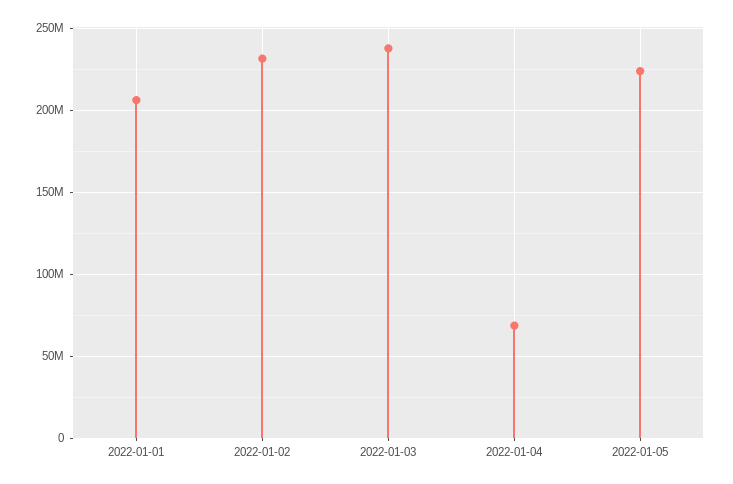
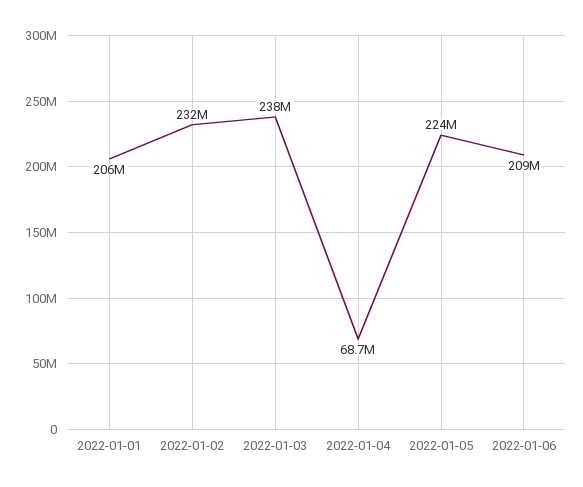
2022-01-06: none -> 209000000

